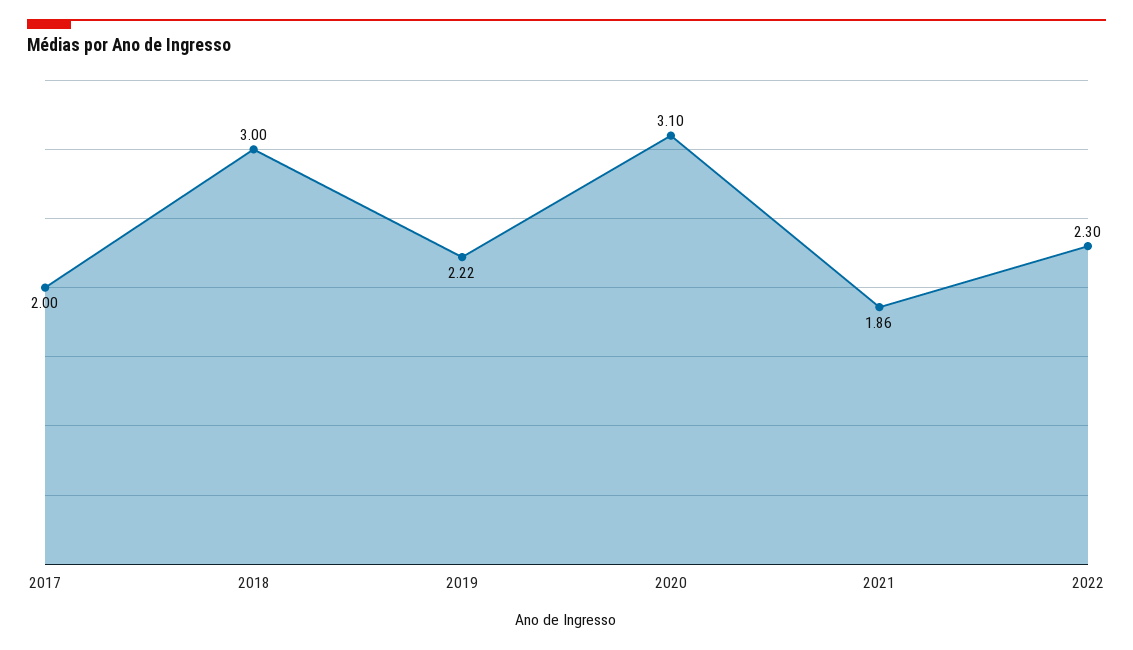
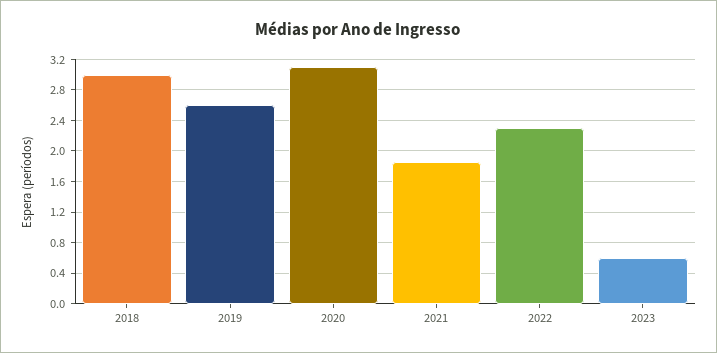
2017: 2 -> none
2019: 2.22 -> 2.6
2023: none -> 0.6

